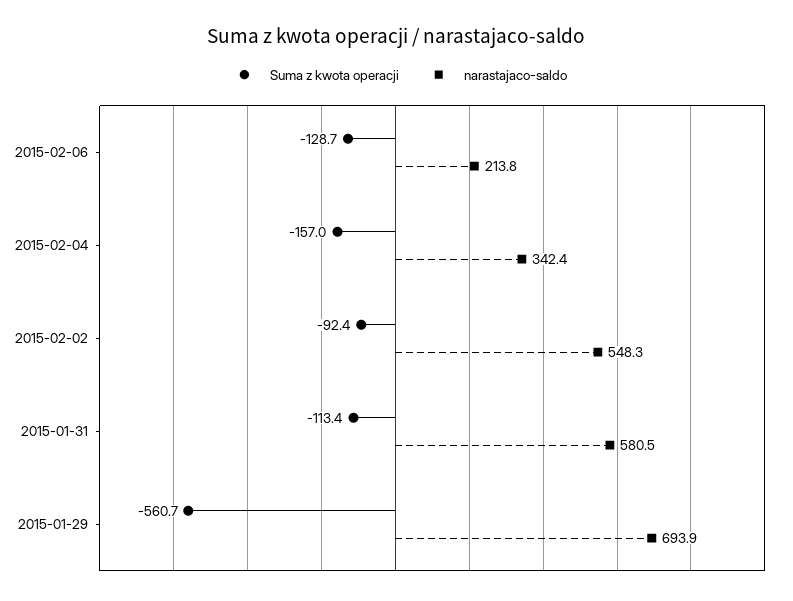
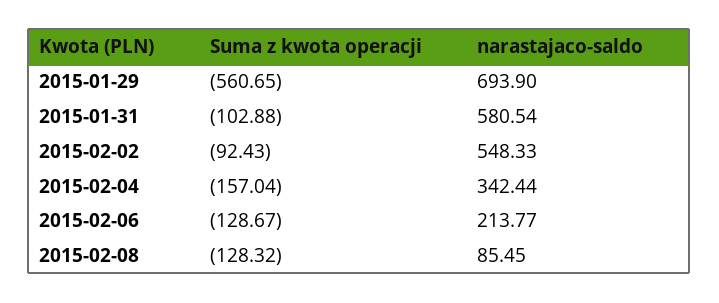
Suma z kwota operacji, 2015-01-31: -113.4 -> -102.88
Suma z kwota operacji, 2015-02-08: none -> -128.32
narastajaco-saldo, 2015-02-08: none -> 85.45

